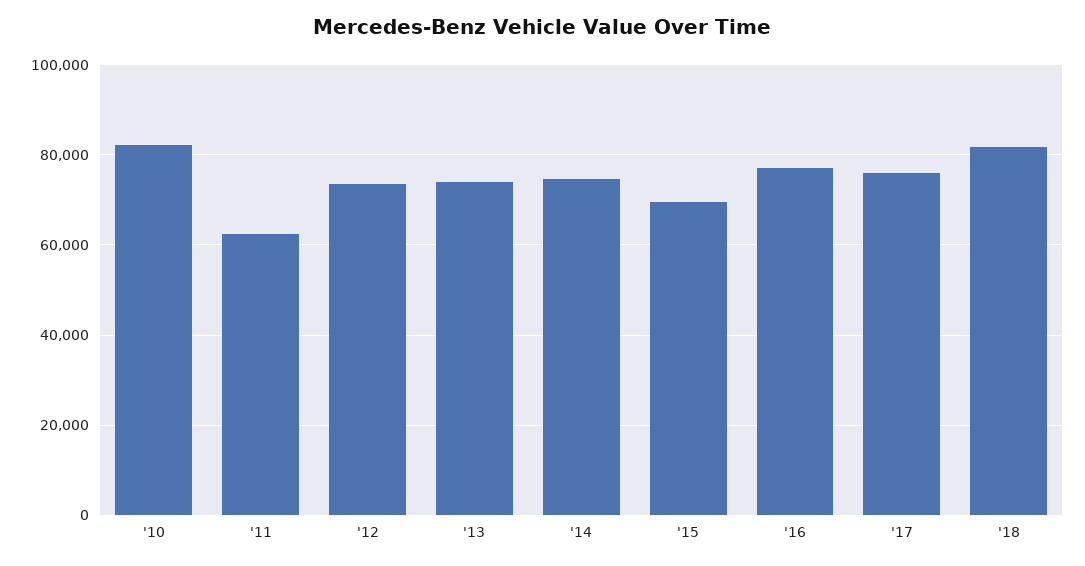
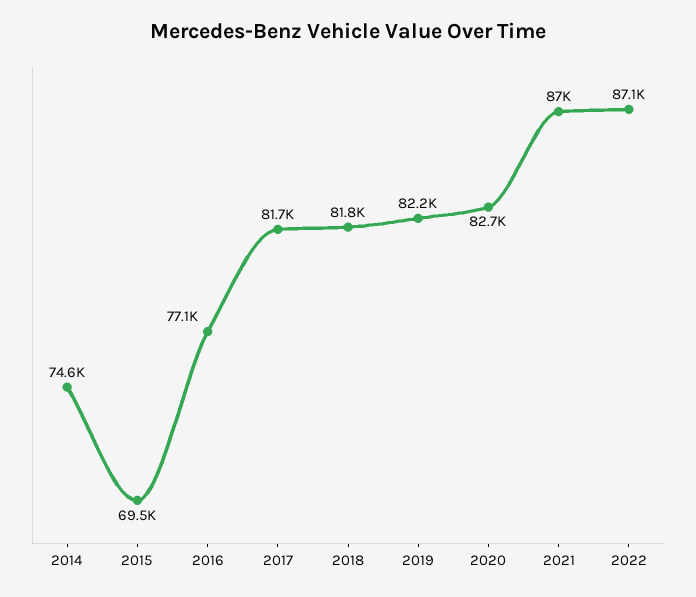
'10: 82000 -> none
'11: 62000 -> none
'12: 74000 -> none
'13: 74000 -> none
'17: 76000 -> 81700
2019: none -> 82200
2020: none -> 82700
2021: none -> 87000
2022: none -> 87100

